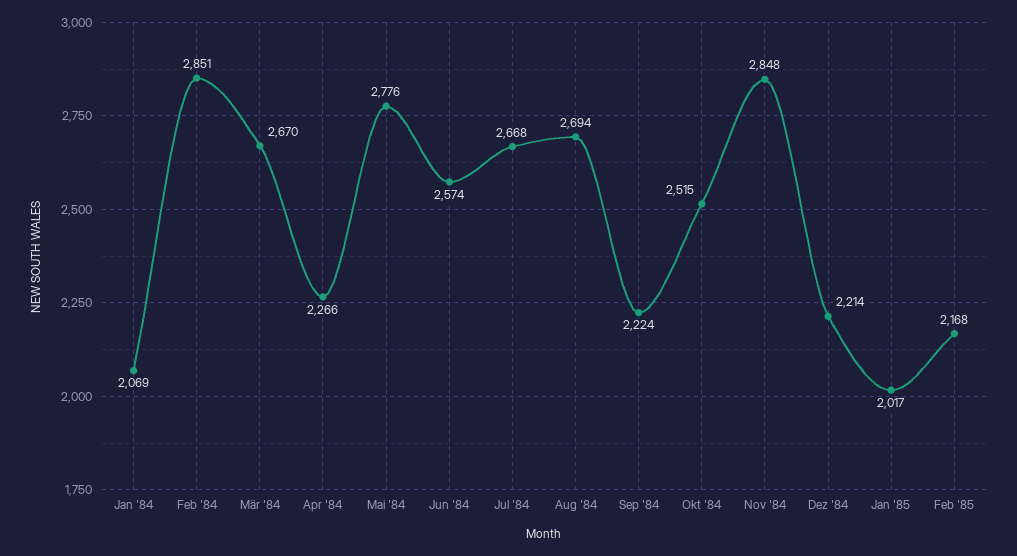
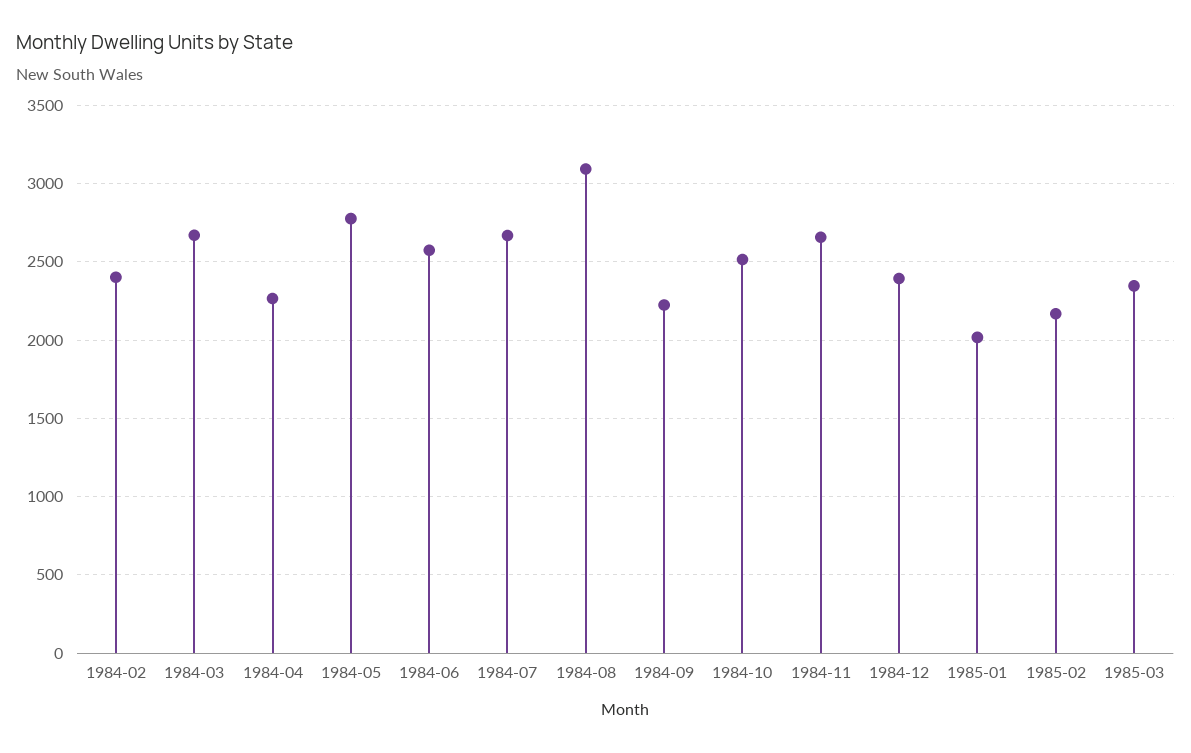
Jan '84: 2069 -> none
Feb '84: 2851 -> 2400
Aug '84: 2694 -> 3100
Nov '84: 2848 -> 2650
Dez '84: 2214 -> 2400
1985-03: none -> 2350

